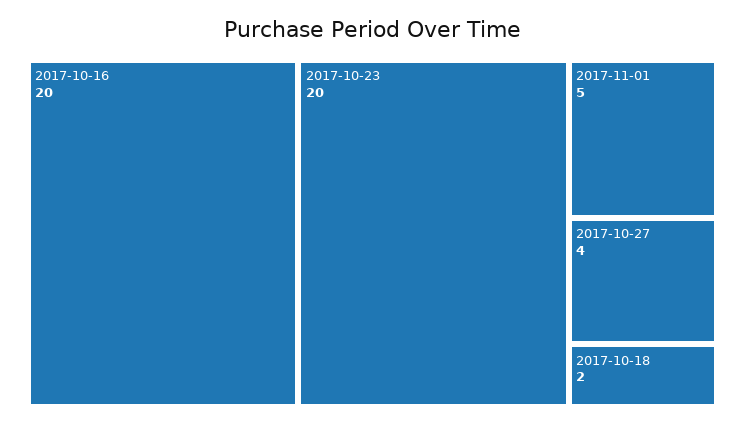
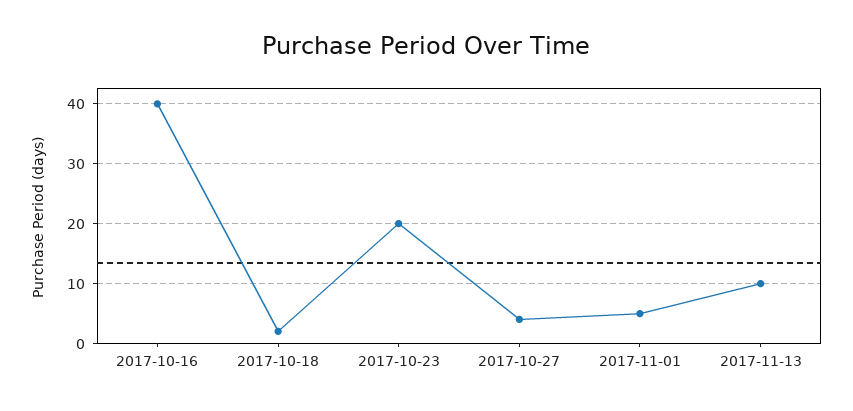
2017-10-16: 20 -> 40
2017-11-13: none -> 10

